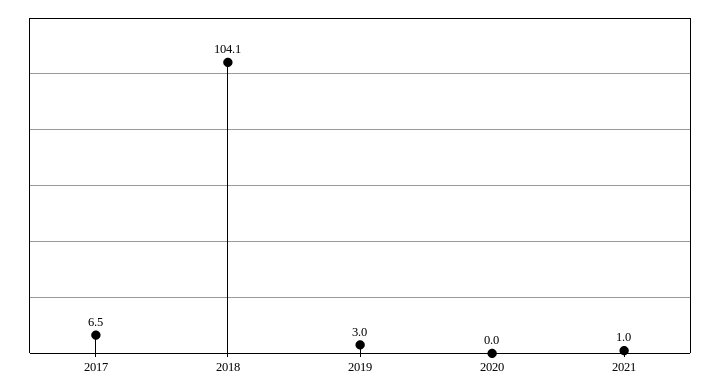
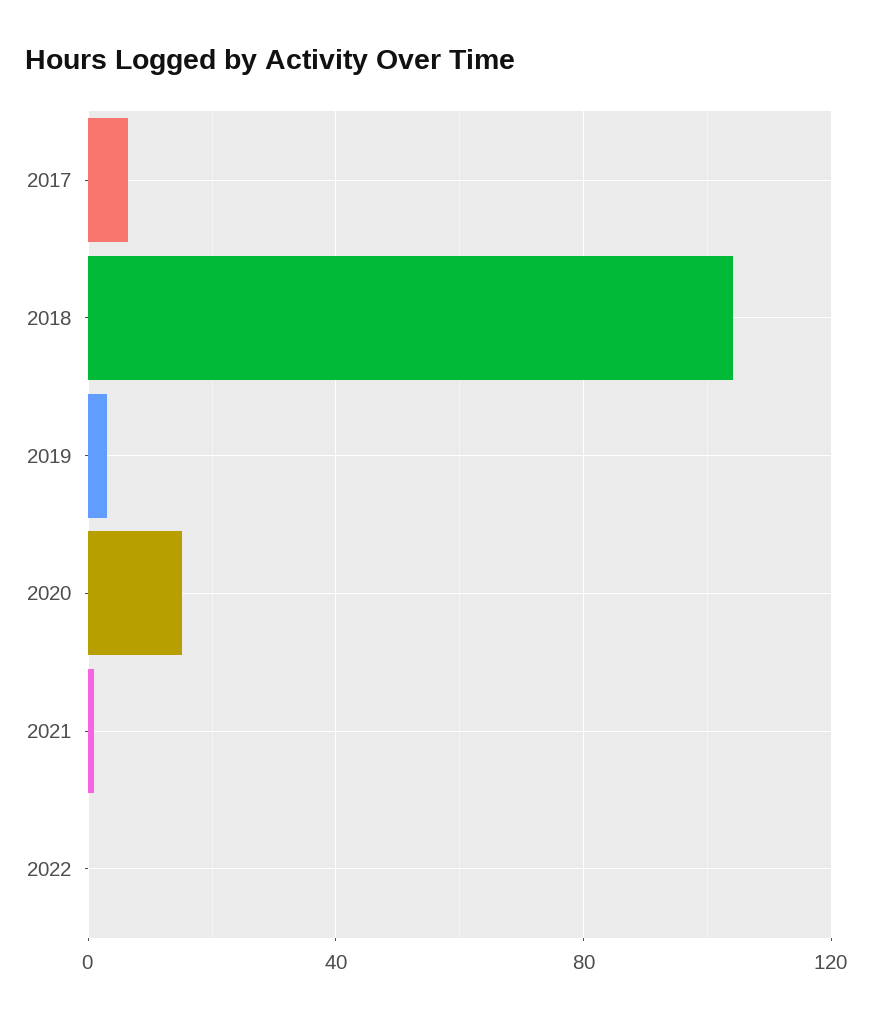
2020: 0 -> 15
2022: none -> 0

